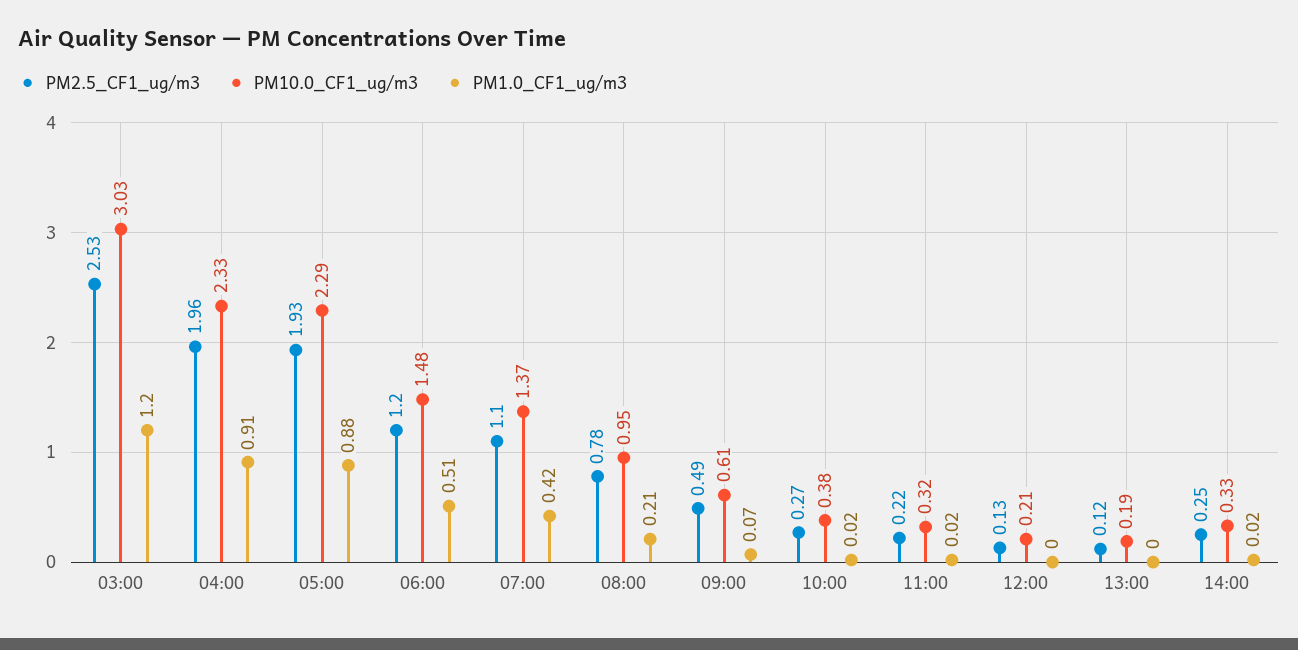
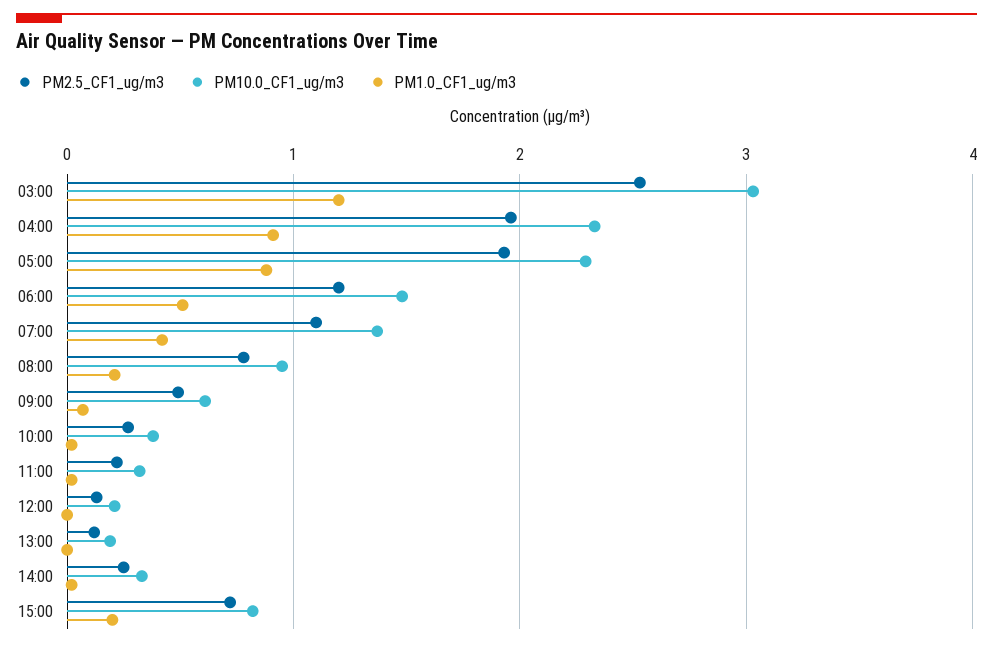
PM2.5_CF1_ug/m3, 15:00: none -> 0.7
PM10.0_CF1_ug/m3, 15:00: none -> 0.8
PM1.0_CF1_ug/m3, 15:00: none -> 0.2

